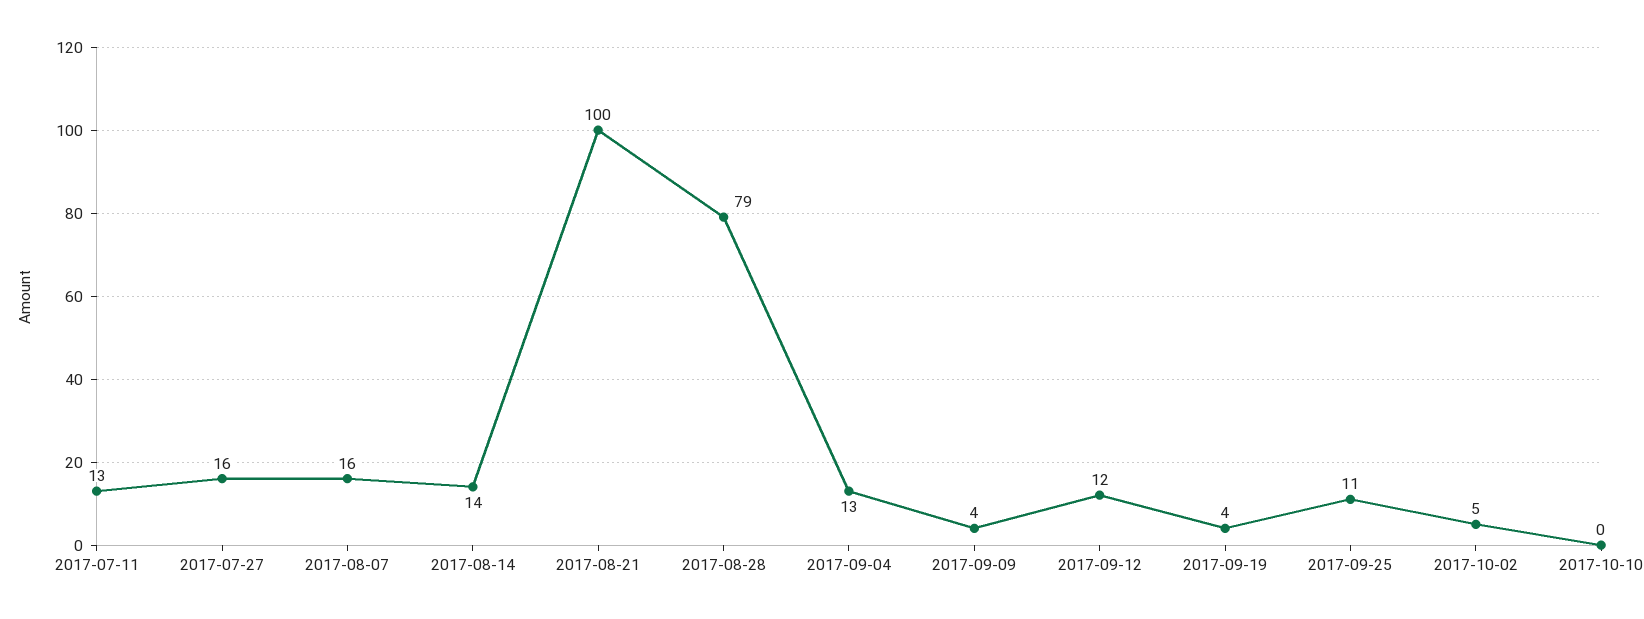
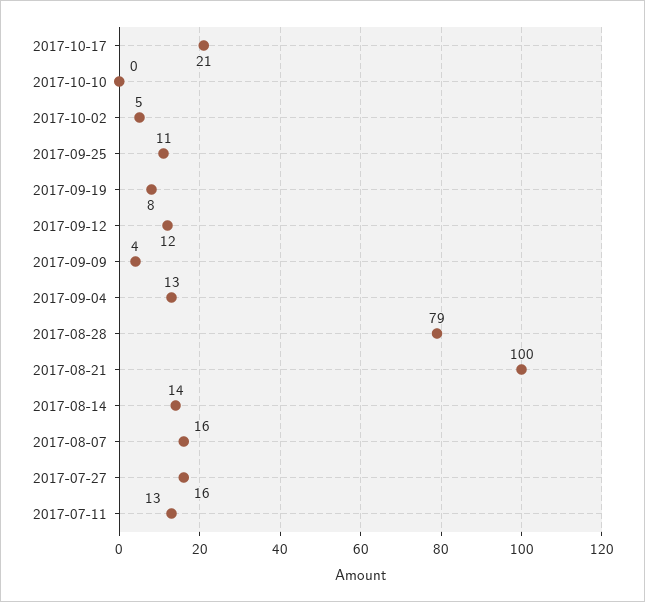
2017-09-19: 4 -> 8
2017-10-17: none -> 21

